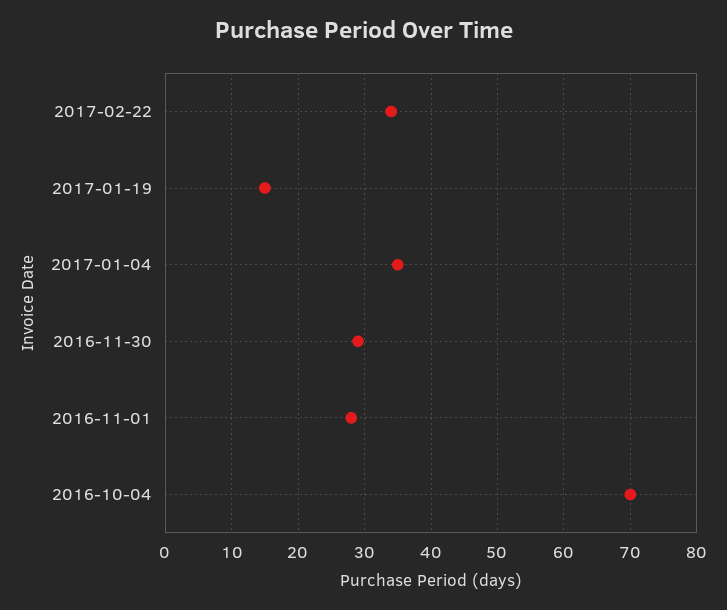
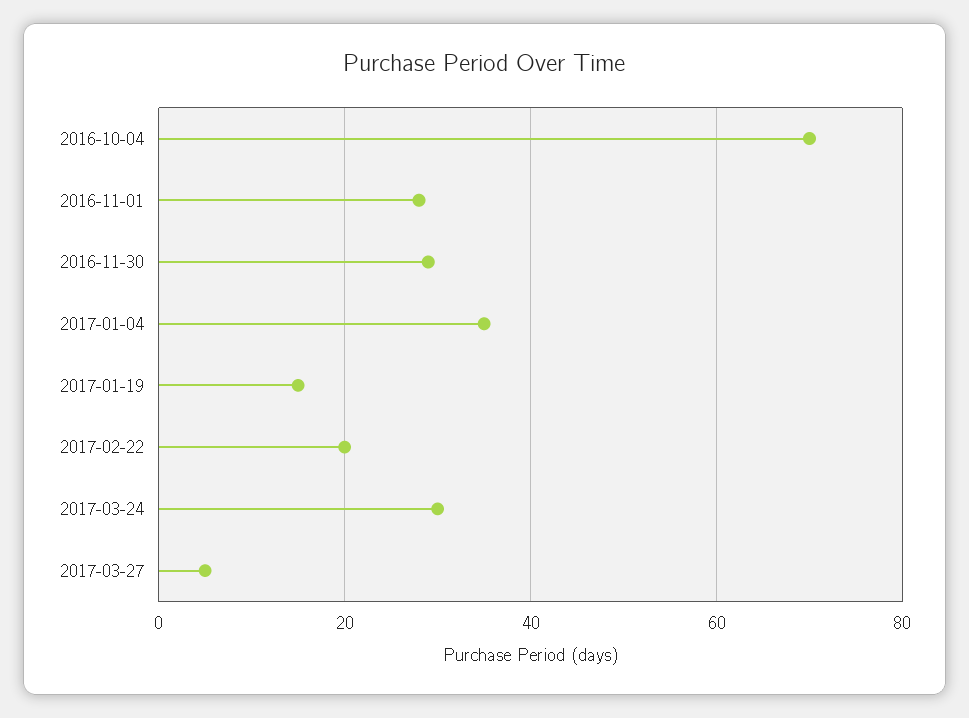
2017-02-22: 34 -> 20
2017-03-24: none -> 30
2017-03-27: none -> 5

